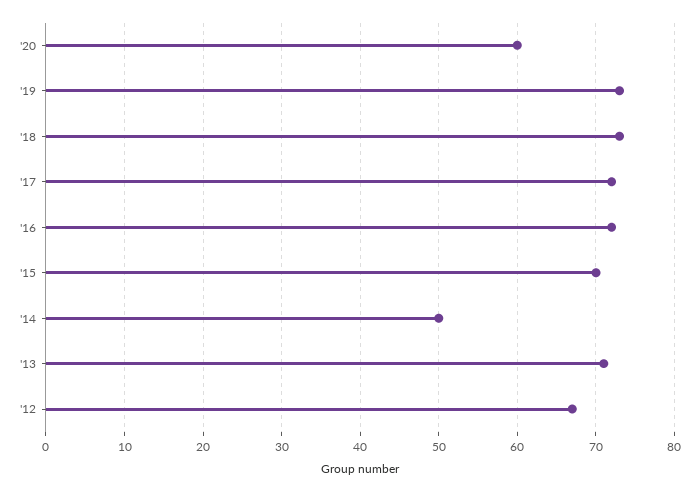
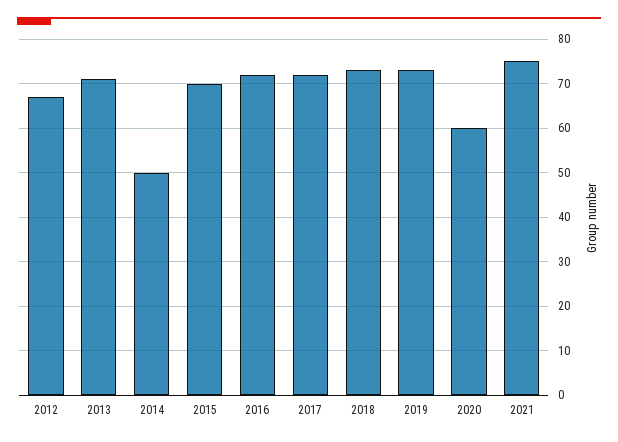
2021: none -> 75

